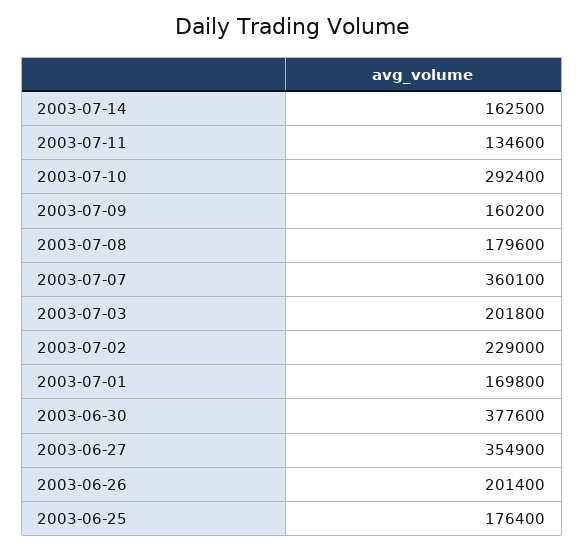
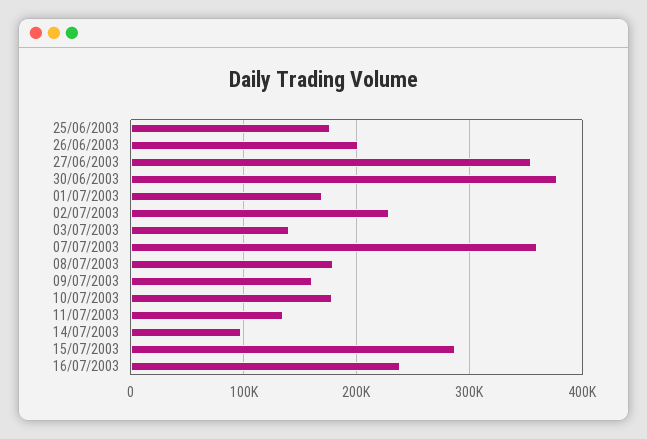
2003-07-14: 162500 -> 100000
2003-07-10: 292400 -> 180000
2003-07-03: 201800 -> 140000
15/07/2003: none -> 290000
16/07/2003: none -> 240000

